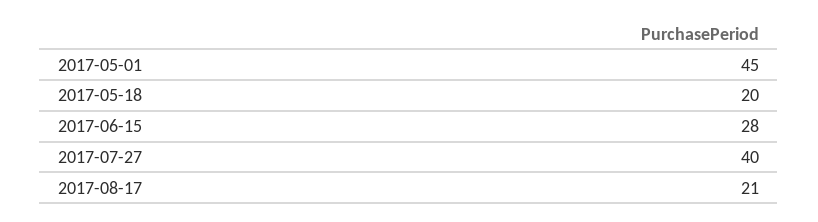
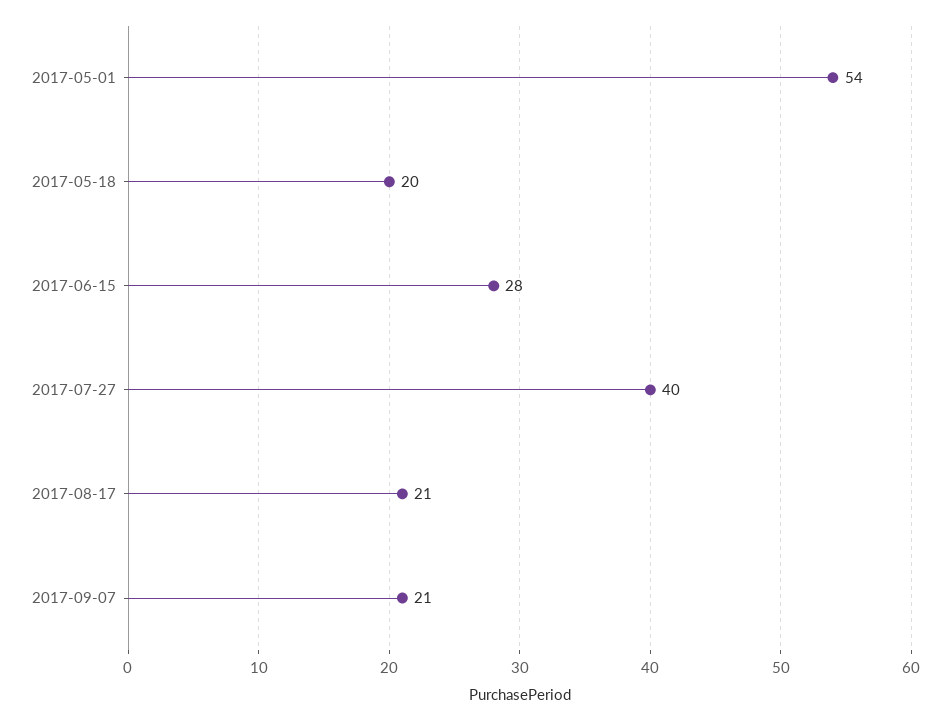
2017-05-01: 45 -> 54
2017-09-07: none -> 21

